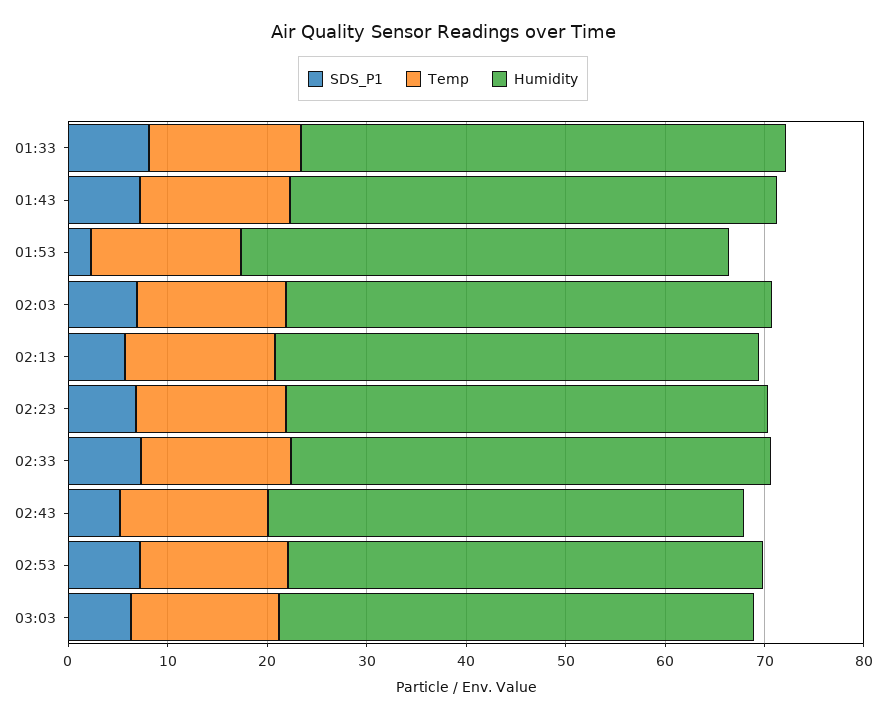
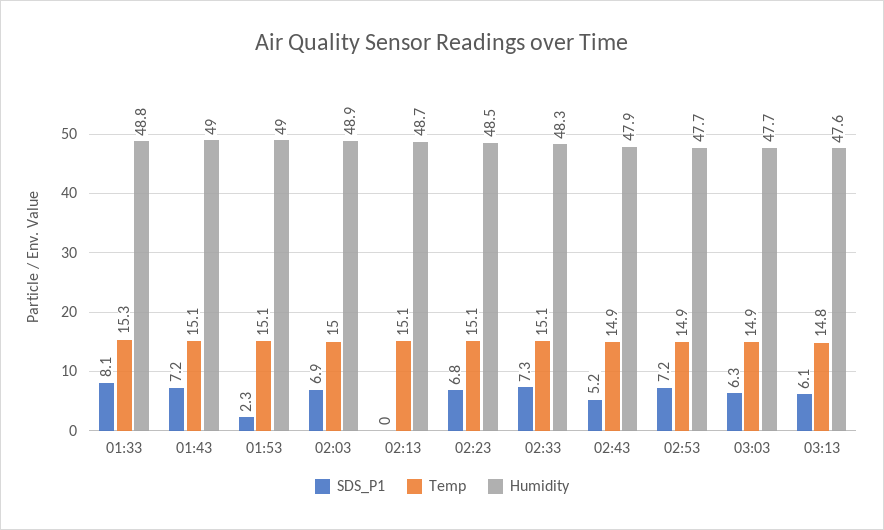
SDS_P1, 02:13: 6 -> 0
SDS_P1, 03:13: none -> 6.1
Temp, 03:13: none -> 14.8
Humidity, 03:13: none -> 47.6

